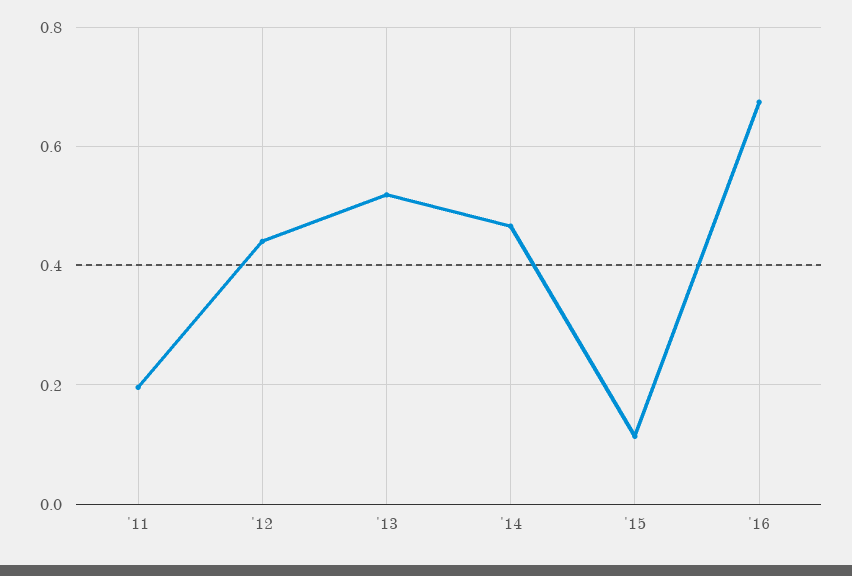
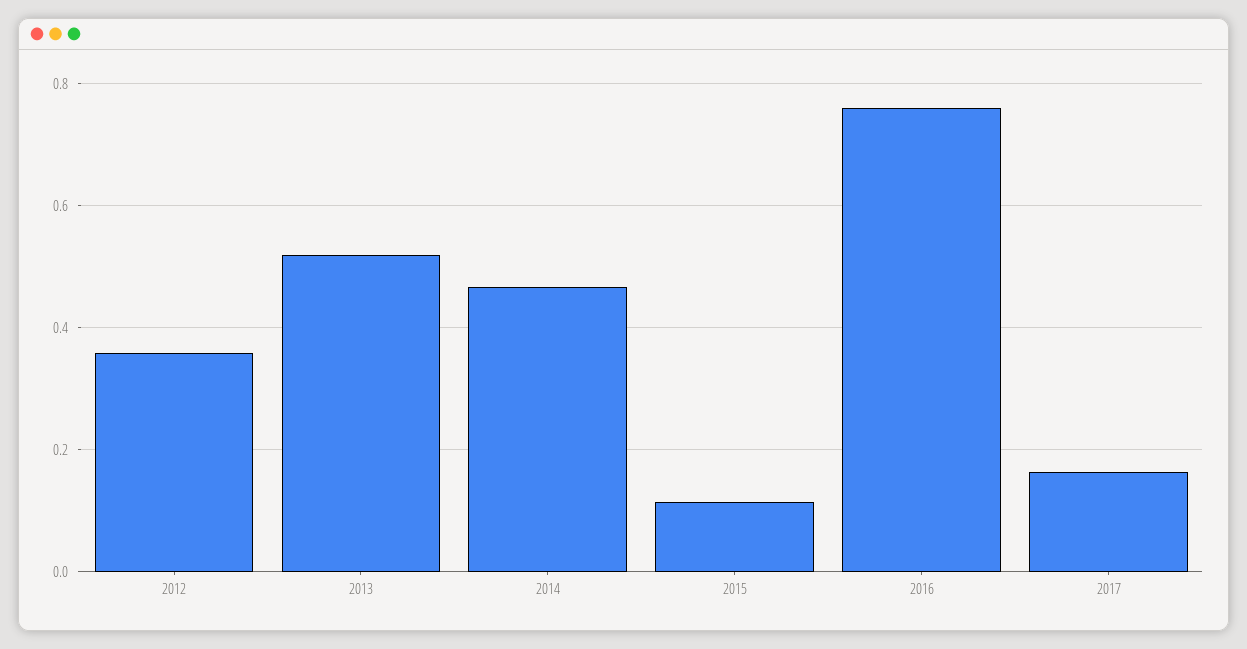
'11: 0.2 -> none
'12: 0.44 -> 0.36
'16: 0.68 -> 0.76
2017: none -> 0.16

